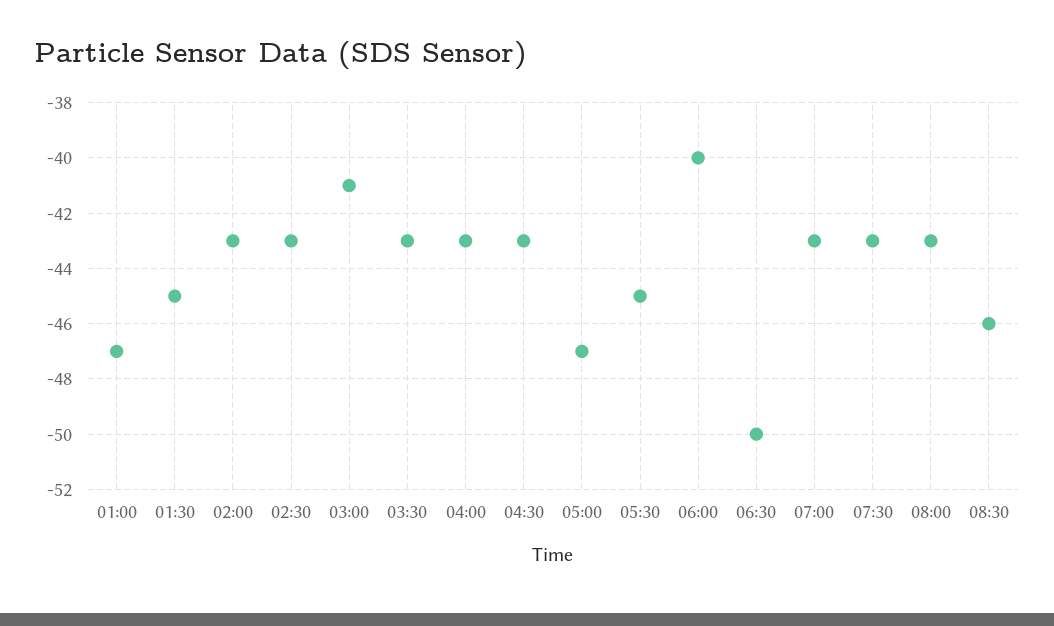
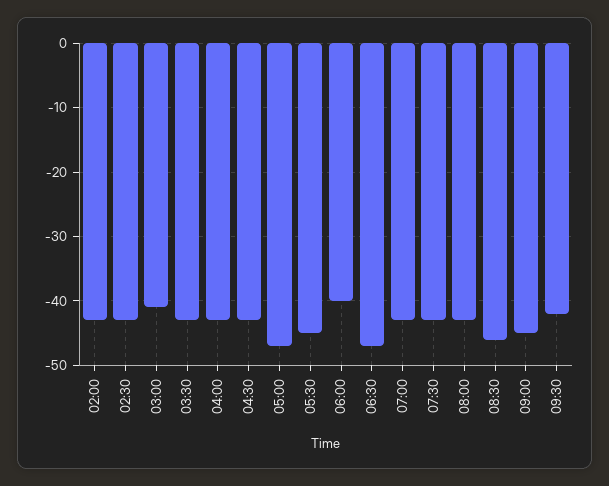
01:00: -47 -> none
01:30: -45 -> none
06:30: -50 -> -47
09:00: none -> -45
09:30: none -> -42

